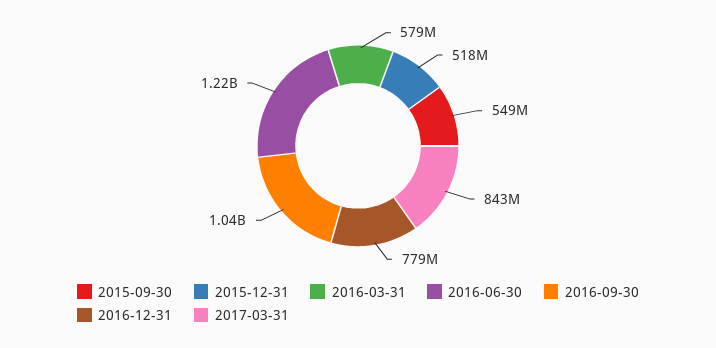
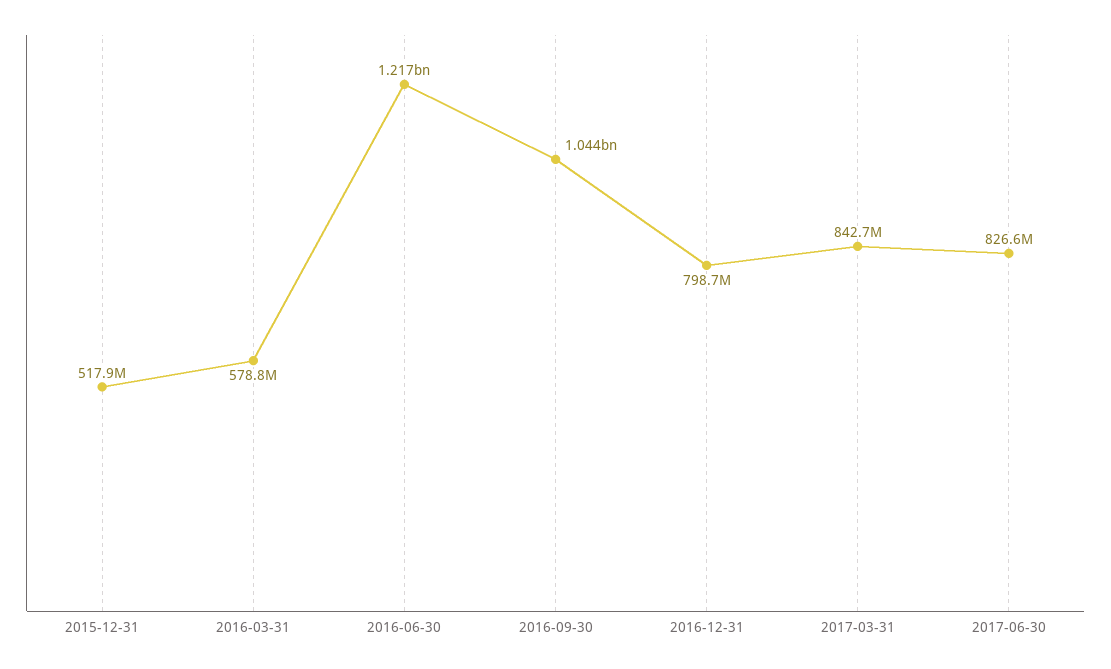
2015-09-30: 549000000 -> none
2016-12-31: 779000000 -> 798700000
2017-06-30: none -> 826600000

